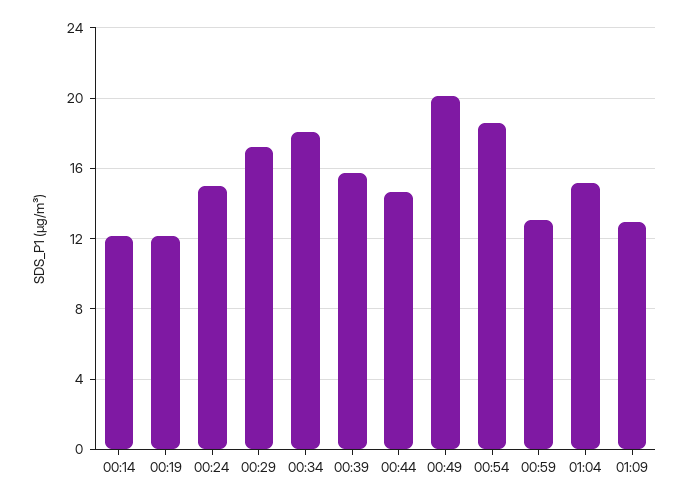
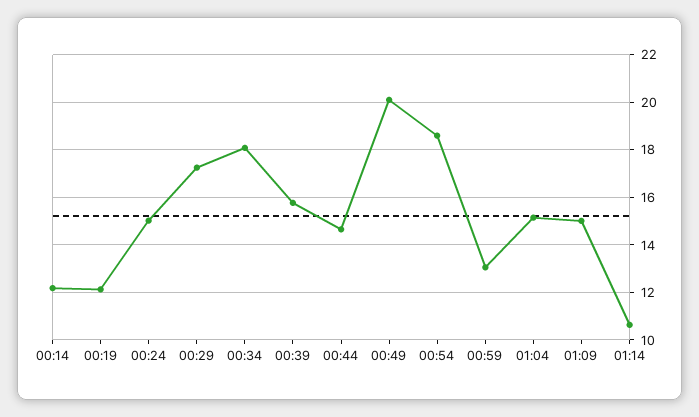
01:09: 13 -> 15
01:14: none -> 10.5

